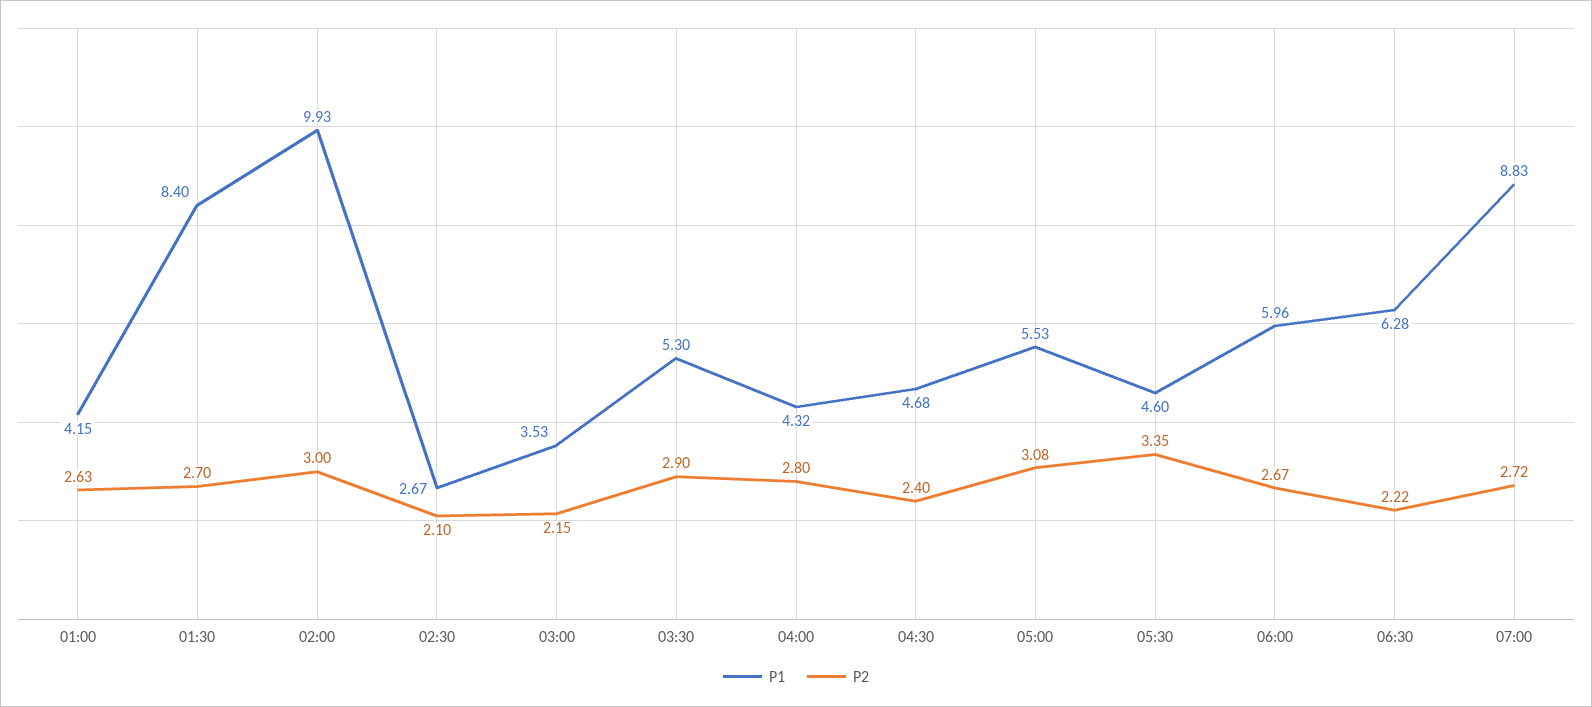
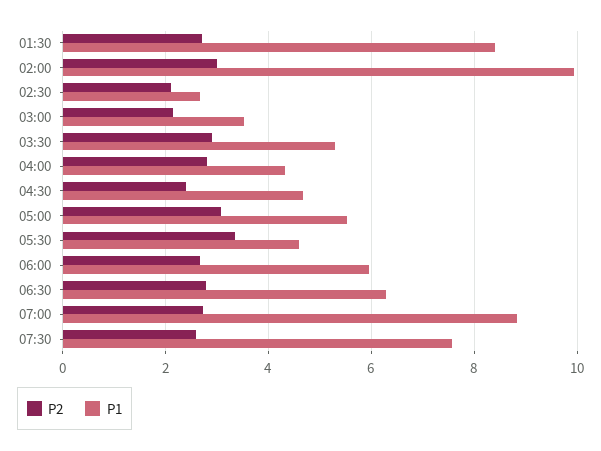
P1, 01:00: 4.15 -> none
P2, 01:00: 2.63 -> none
P2, 06:30: 2.22 -> 2.8
P2, 07:30: none -> 2.6
P1, 07:30: none -> 7.6

